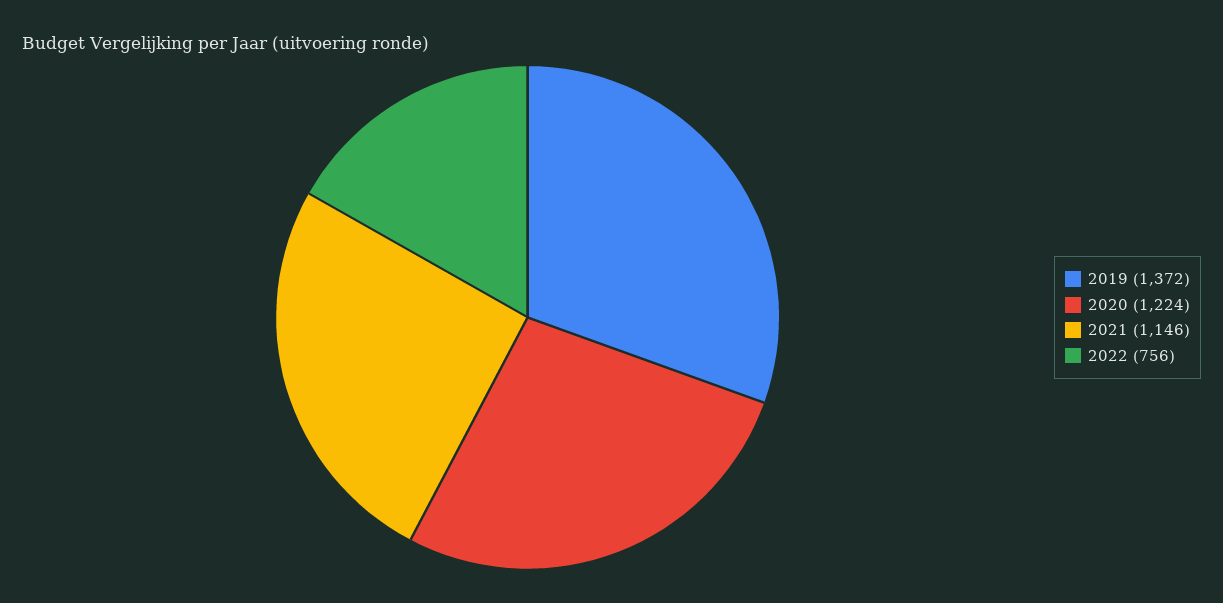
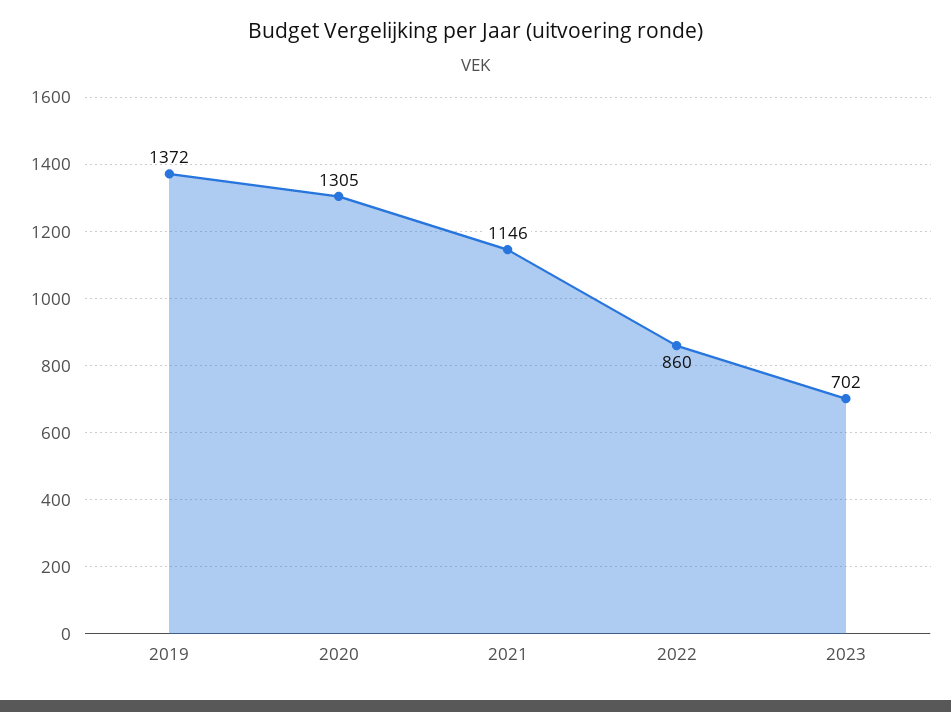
2020: 1224 -> 1305
2022: 756 -> 860
2023: none -> 702

